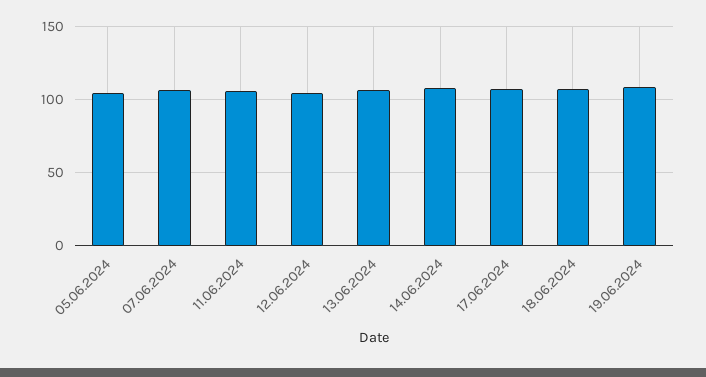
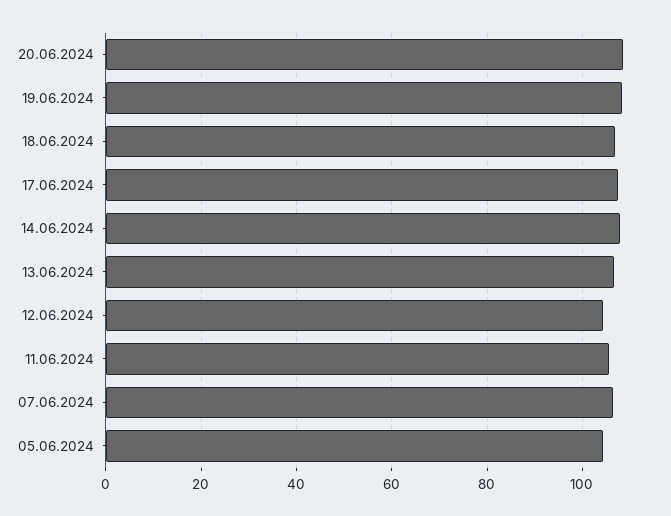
20.06.2024: none -> 108

